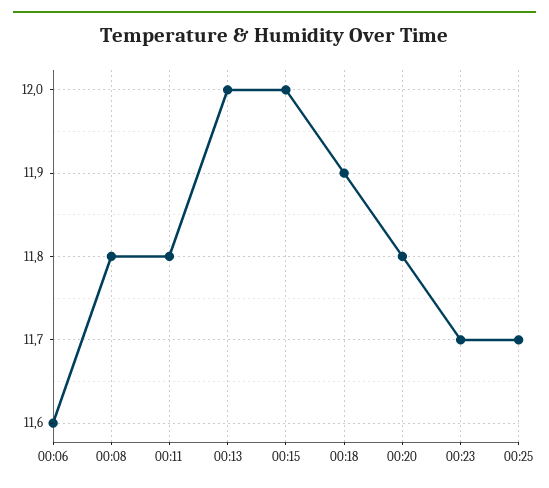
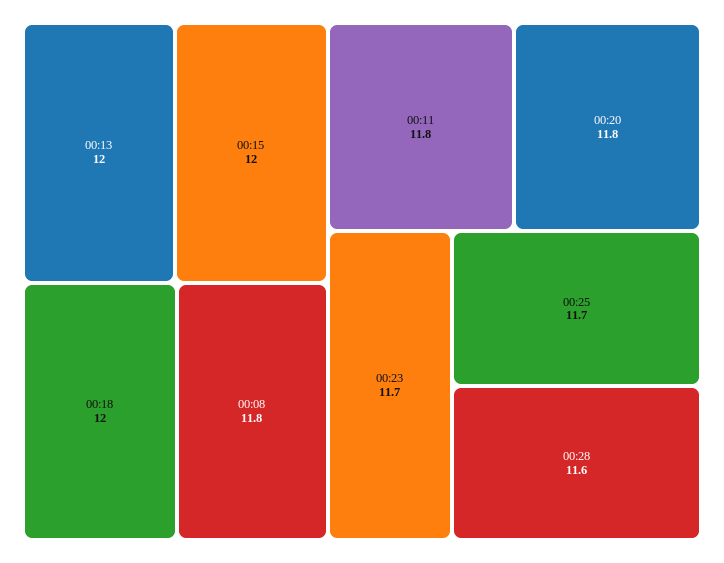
00:06: 11.6 -> none
00:18: 11.9 -> 12
00:28: none -> 11.6

